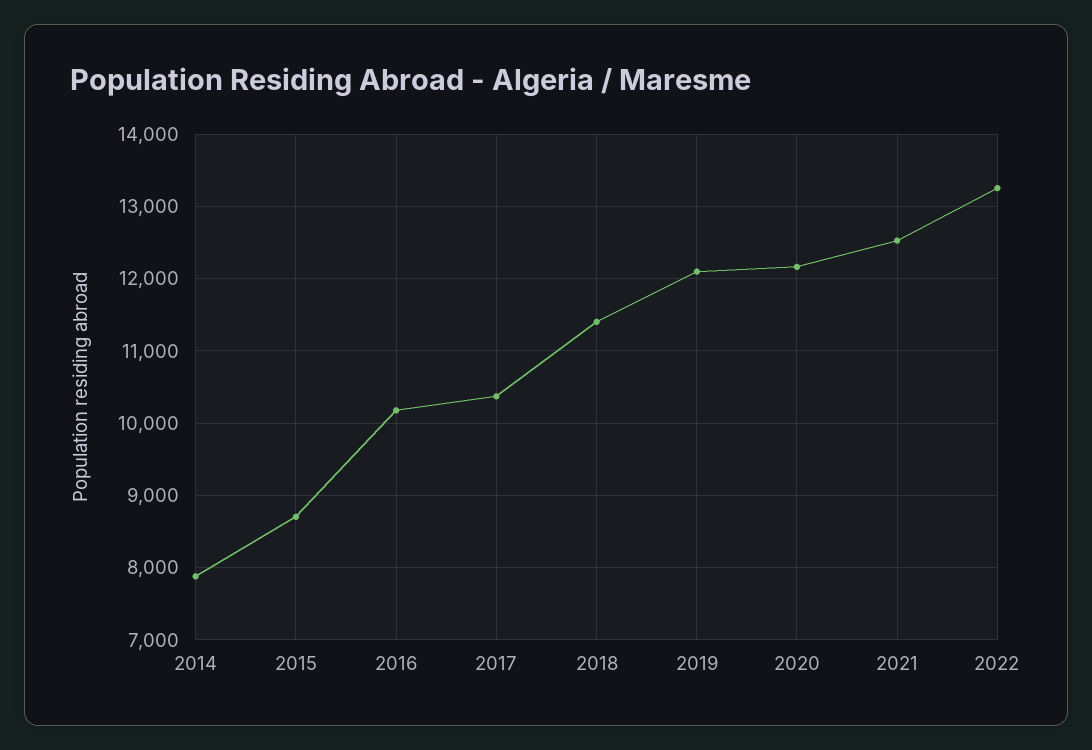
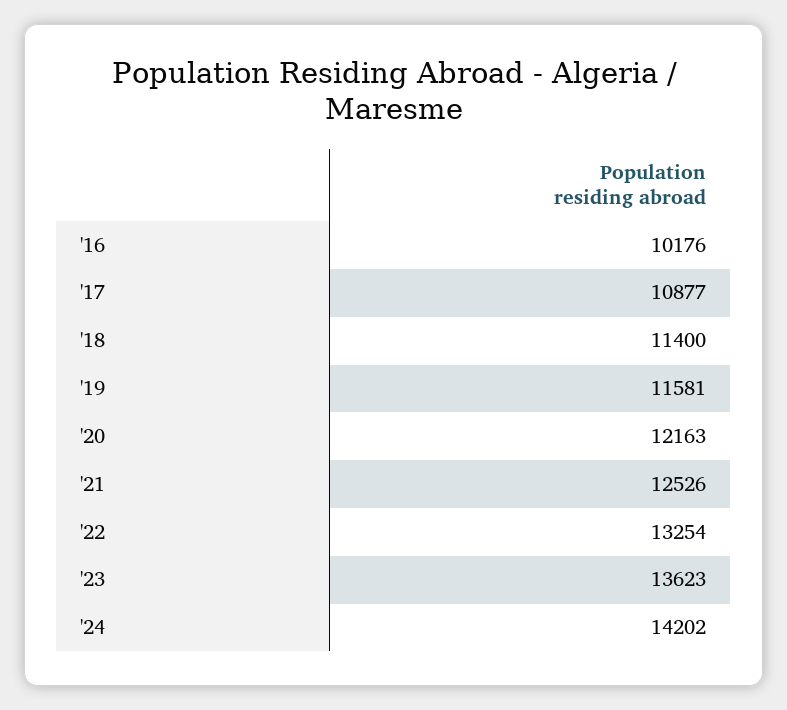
2014: 7900 -> none
2015: 8700 -> none
2017: 10400 -> 10877
2019: 12100 -> 11581
'23: none -> 13623
'24: none -> 14202

